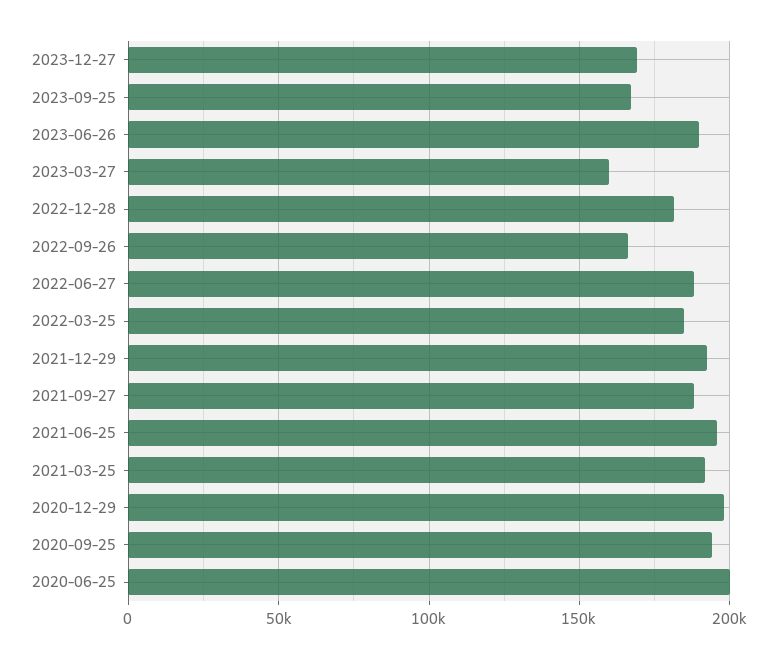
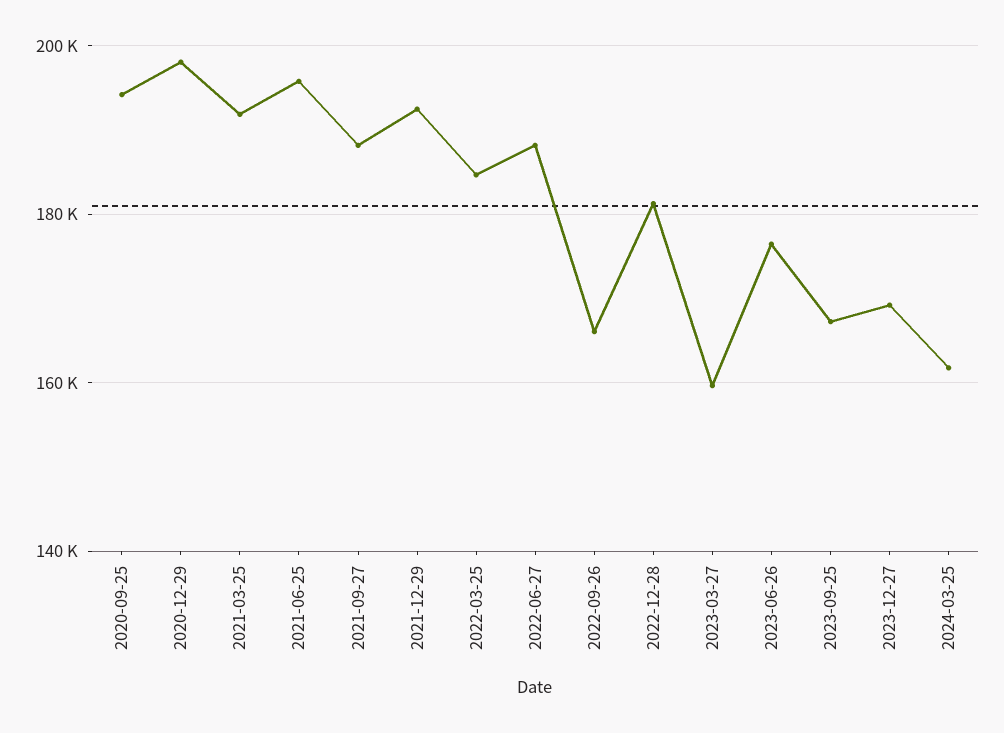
2023-06-26: 190000 -> 176000
2020-06-25: 200000 -> none
2024-03-25: none -> 162000

